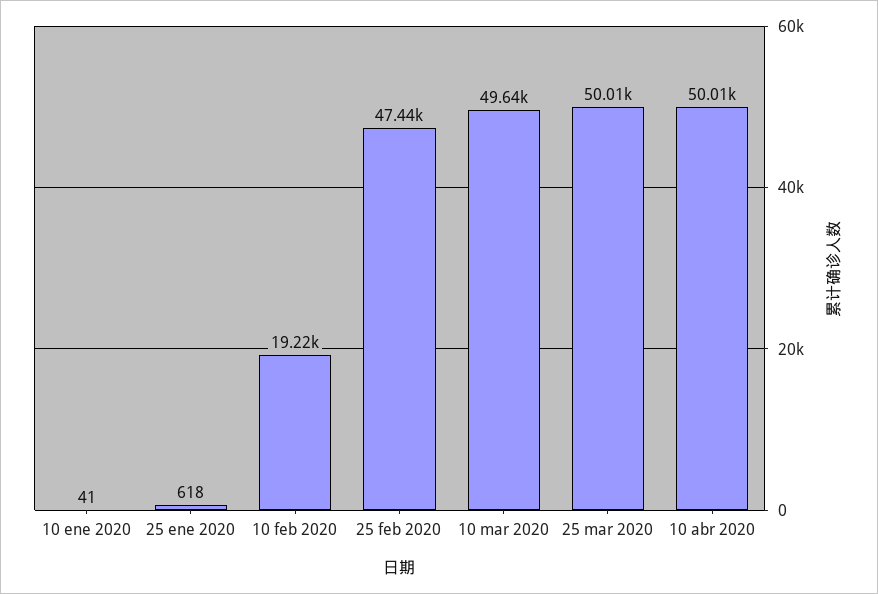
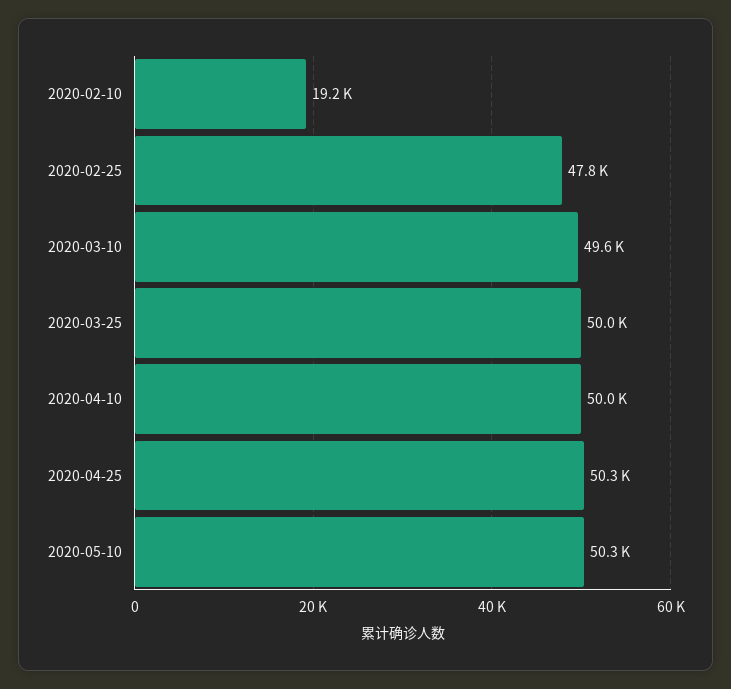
10 ene 2020: 41 -> none
25 ene 2020: 618 -> none
25 feb 2020: 47440 -> 47800
2020-04-25: none -> 50300
2020-05-10: none -> 50300

